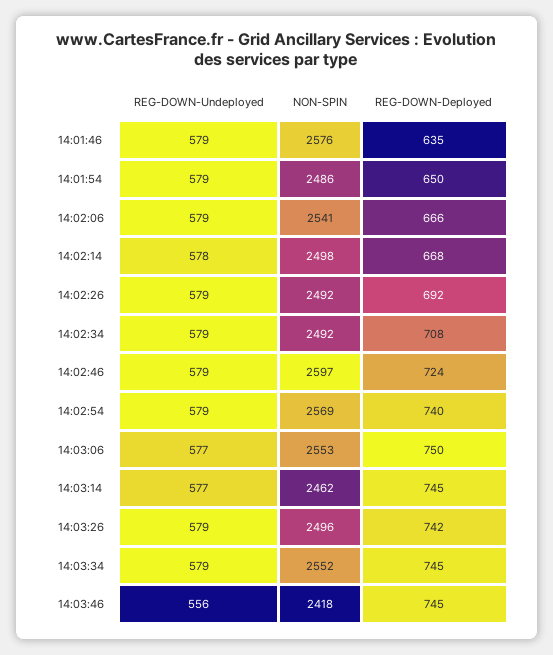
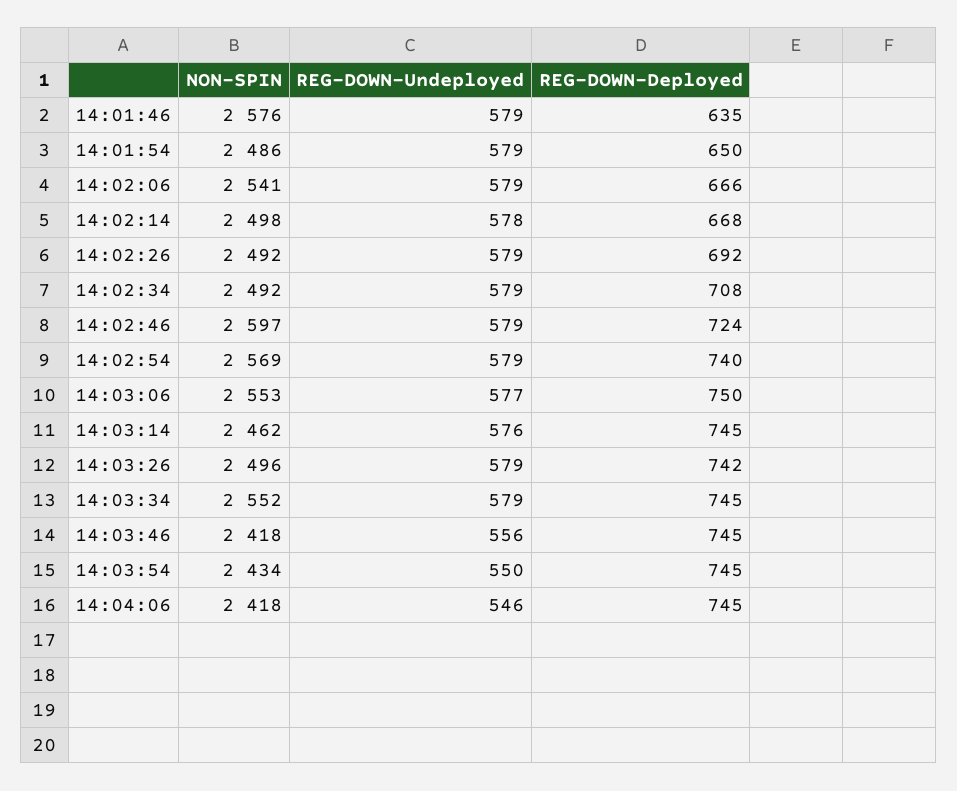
REG-DOWN-Undeployed, 14:03:14: 577 -> 576
NON-SPIN, 14:03:54: none -> 2434
REG-DOWN-Undeployed, 14:03:54: none -> 550
REG-DOWN-Deployed, 14:03:54: none -> 745
NON-SPIN, 14:04:06: none -> 2418
REG-DOWN-Undeployed, 14:04:06: none -> 546
REG-DOWN-Deployed, 14:04:06: none -> 745

